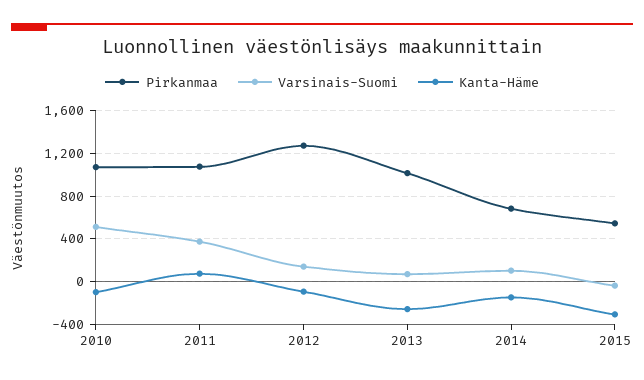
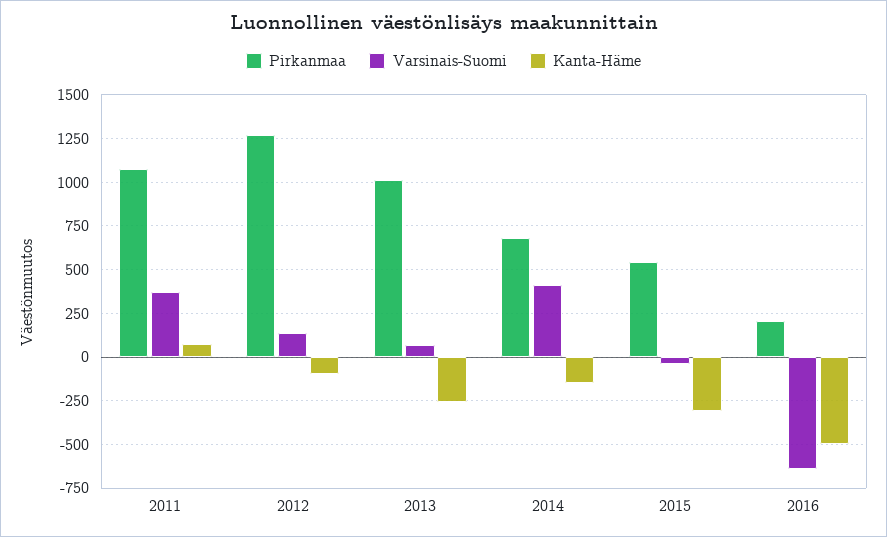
Pirkanmaa, 2010: 1100 -> none
Varsinais-Suomi, 2010: 500 -> none
Kanta-Häme, 2010: -100 -> none
Varsinais-Suomi, 2014: 100 -> 400
Pirkanmaa, 2016: none -> 200
Varsinais-Suomi, 2016: none -> -650
Kanta-Häme, 2016: none -> -500

